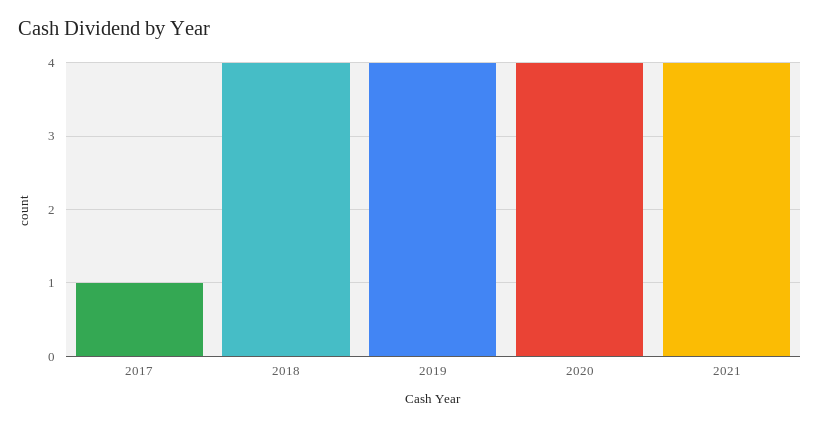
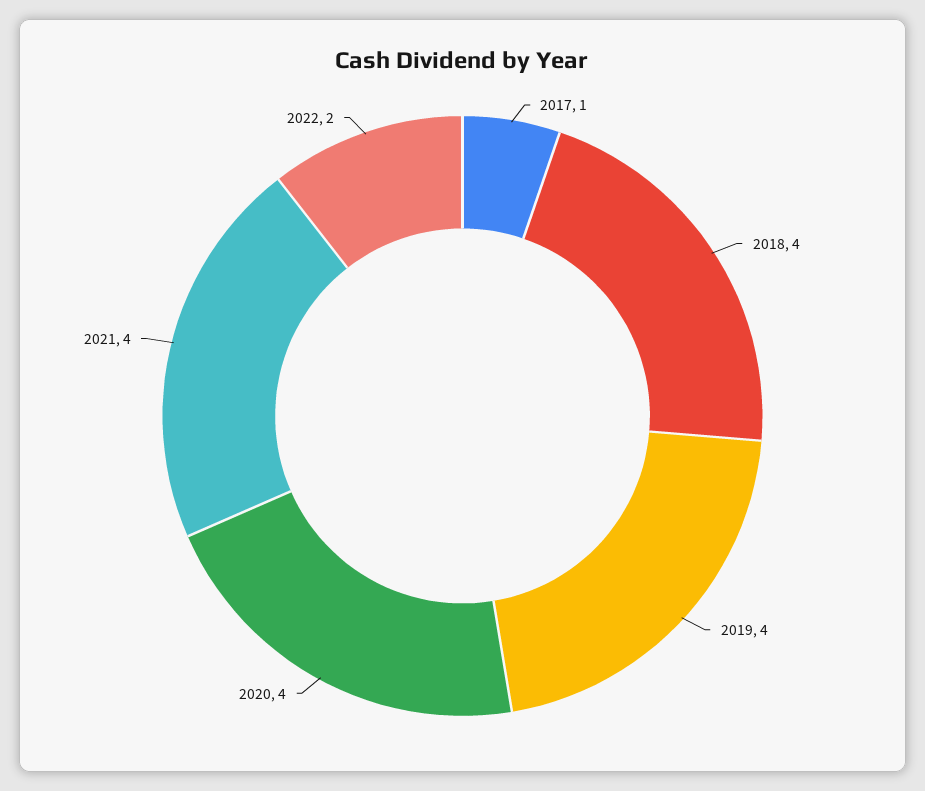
2022: none -> 2

